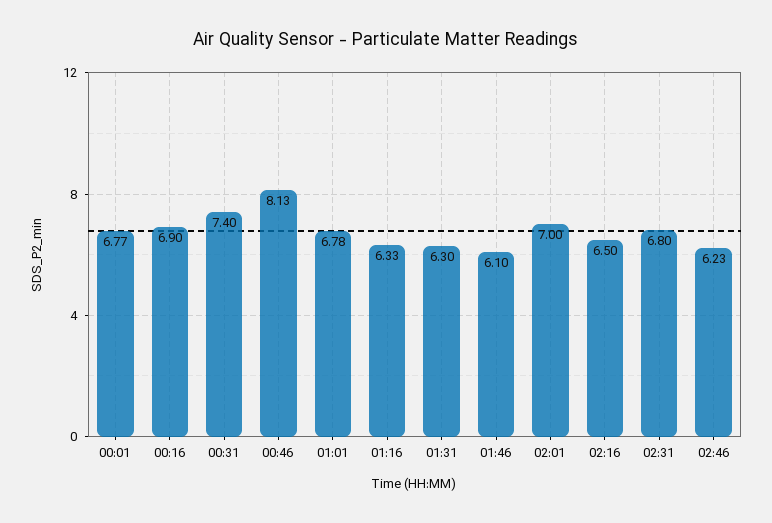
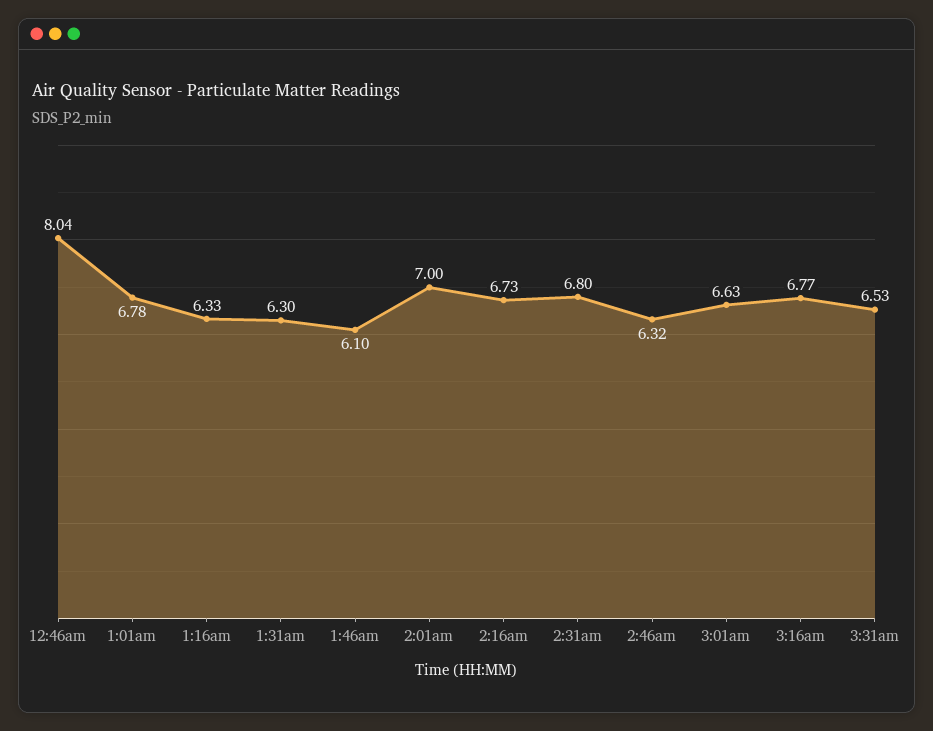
00:01: 6.77 -> none
00:16: 6.9 -> none
00:31: 7.4 -> none
00:46: 8.13 -> 8.04
02:16: 6.5 -> 6.73
02:46: 6.23 -> 6.32
3:01am: none -> 6.63
3:16am: none -> 6.77
3:31am: none -> 6.53

